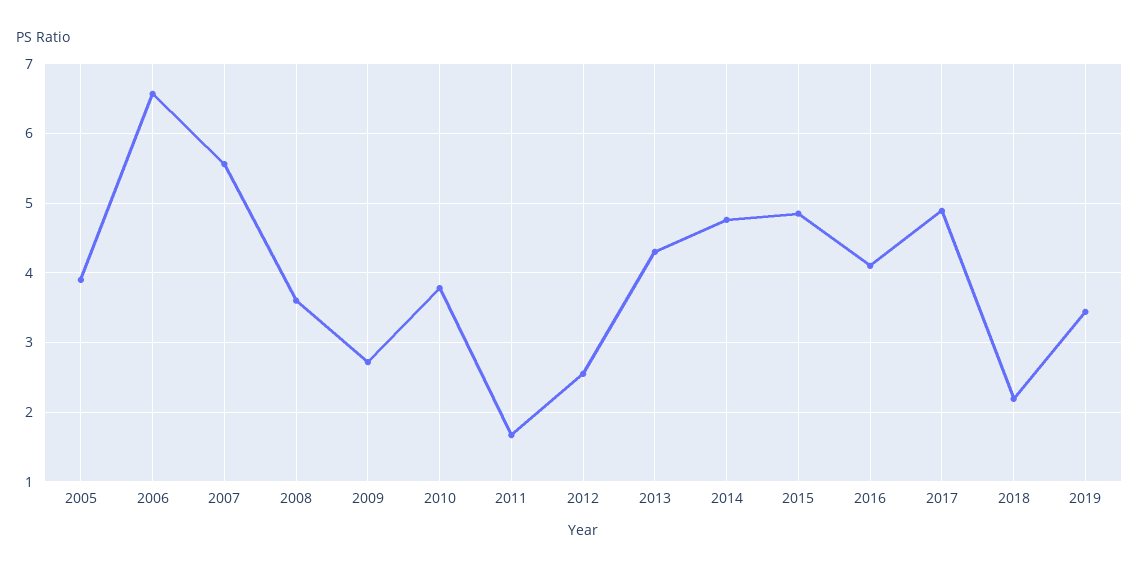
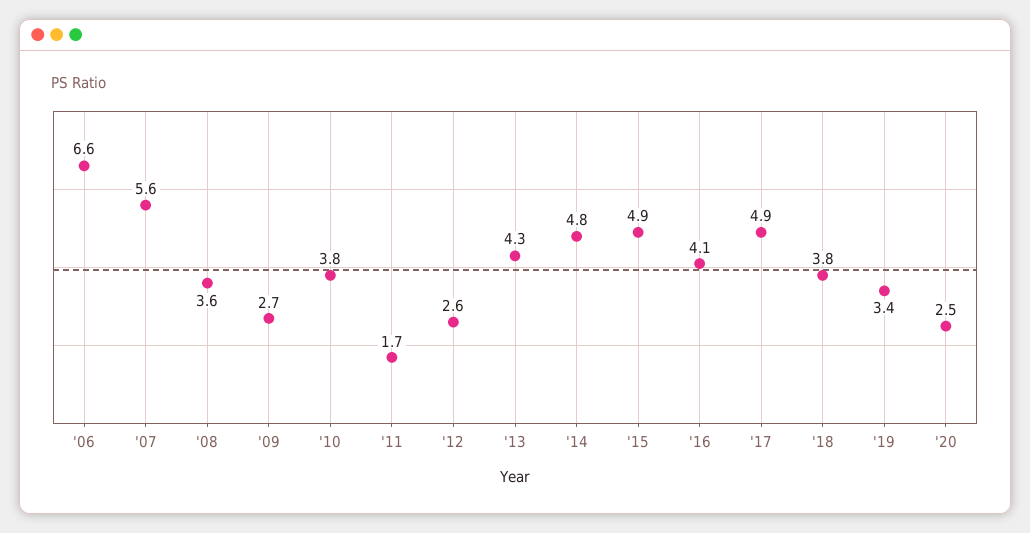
2005: 3.9 -> none
2018: 2.2 -> 3.8
'20: none -> 2.5

